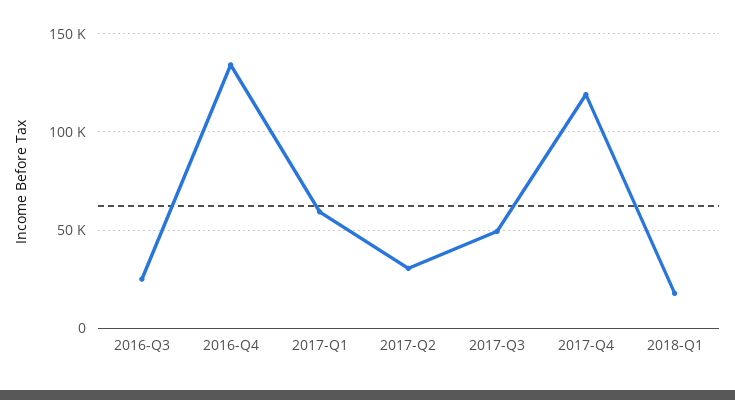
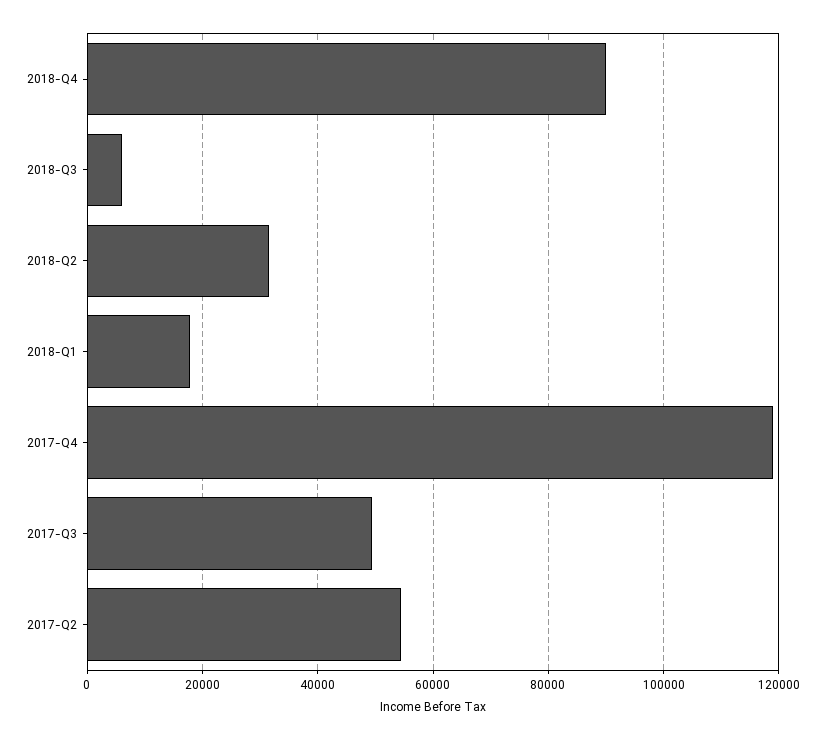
2016-Q3: 25000 -> none
2016-Q4: 135000 -> none
2017-Q1: 60000 -> none
2017-Q2: 30000 -> 54000
2018-Q4: none -> 90000
2018-Q3: none -> 6000
2018-Q2: none -> 32000

